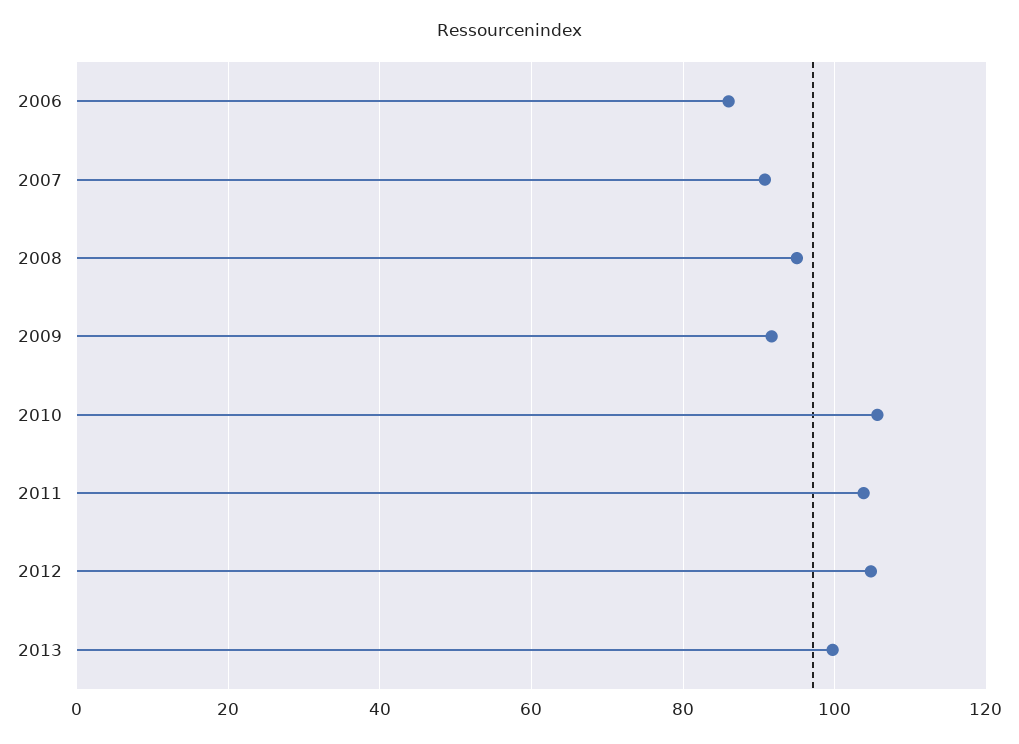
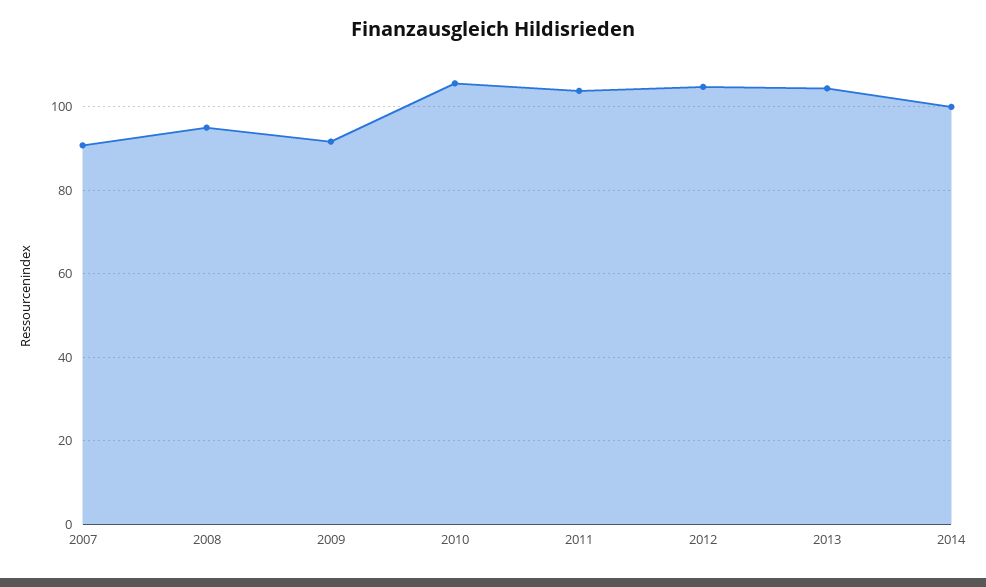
2006: 86 -> none
2013: 100 -> 104
2014: none -> 100

